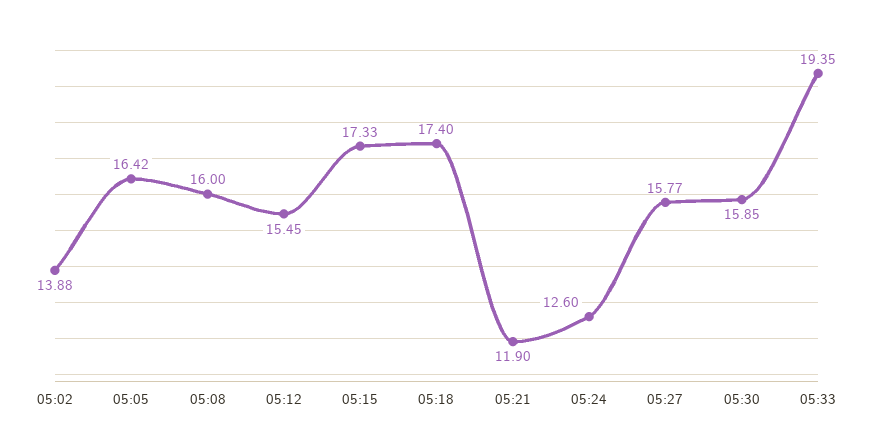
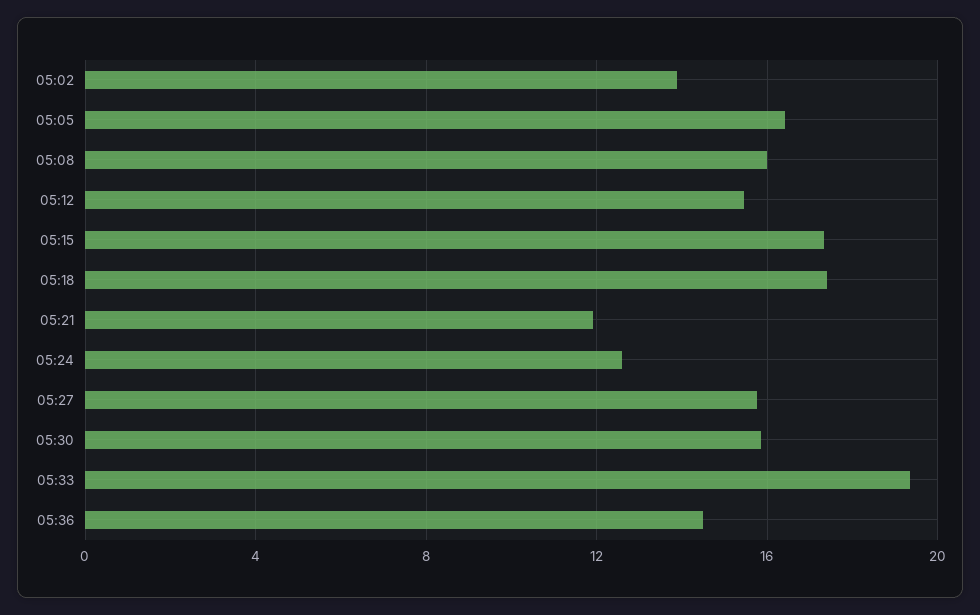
05:36: none -> 14.5

